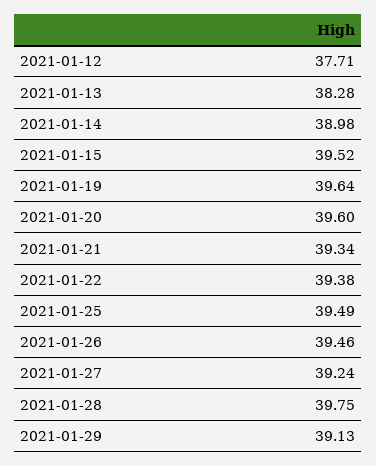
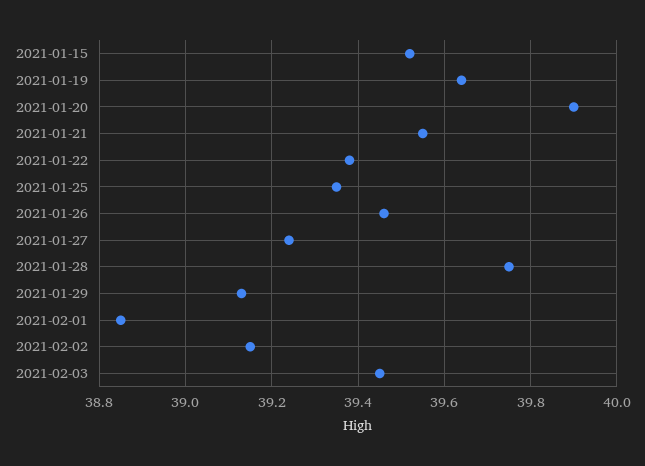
2021-01-12: 37.71 -> none
2021-01-13: 38.28 -> none
2021-01-14: 38.98 -> none
2021-01-20: 39.6 -> 39.9
2021-01-21: 39.34 -> 39.55
2021-01-25: 39.49 -> 39.35
2021-02-01: none -> 38.85
2021-02-02: none -> 39.15
2021-02-03: none -> 39.45

